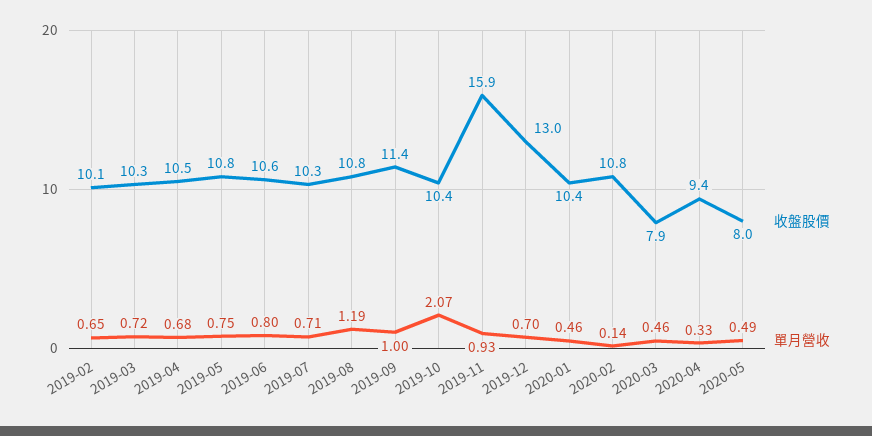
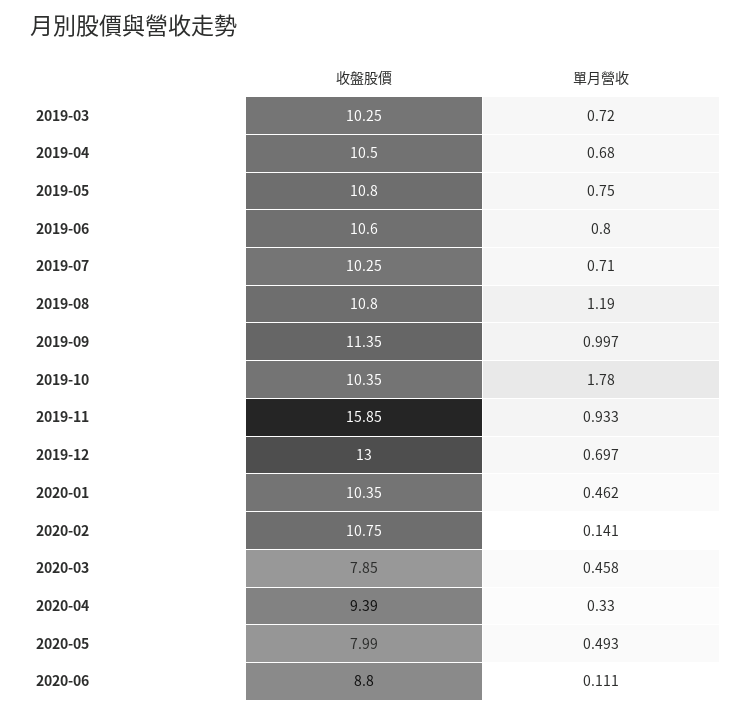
收盤股價, 2019-02: 10.1 -> none
單月營收, 2019-02: 0.65 -> none
單月營收, 2019-10: 2.07 -> 1.78
收盤股價, 2020-06: none -> 8.8
單月營收, 2020-06: none -> 0.111

